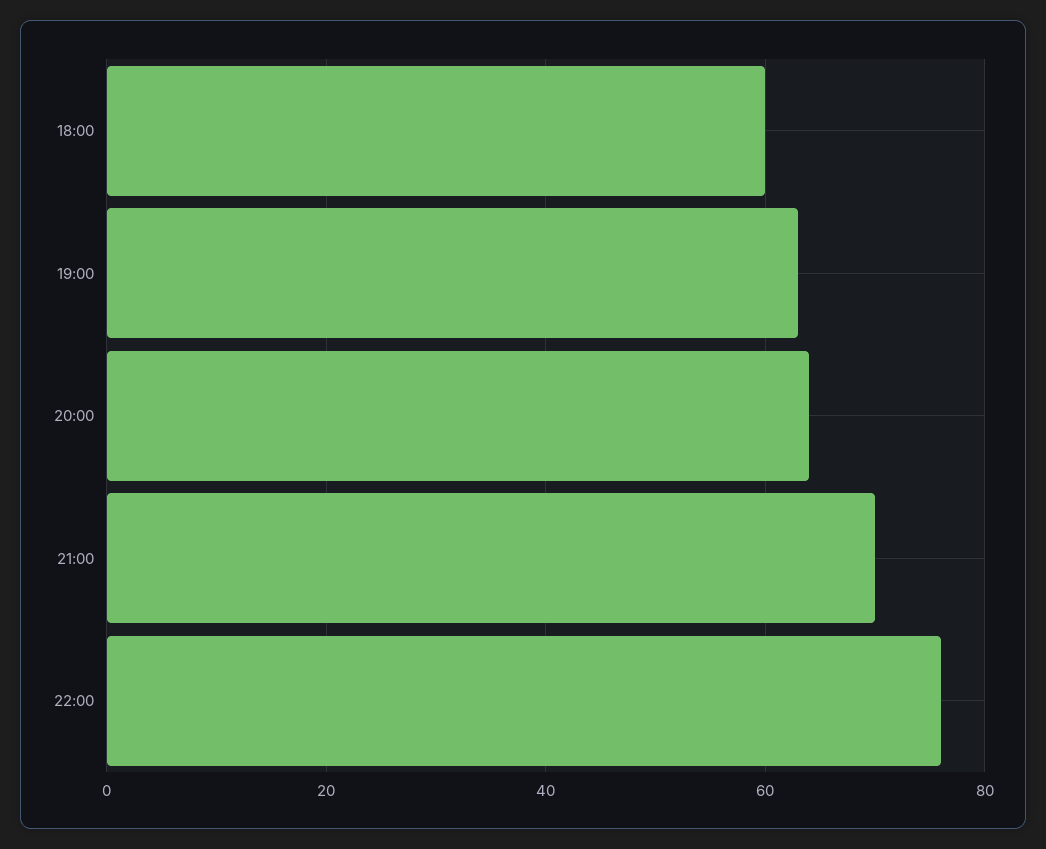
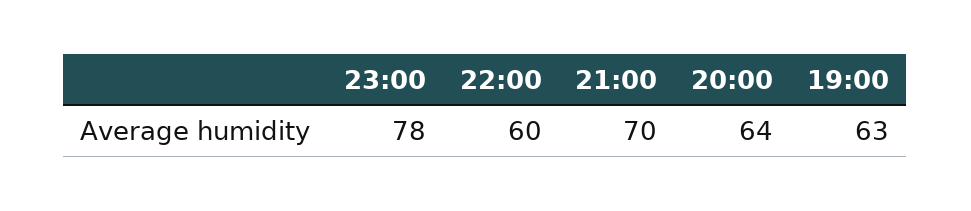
18:00: 60 -> none
22:00: 75 -> 60
23:00: none -> 78

